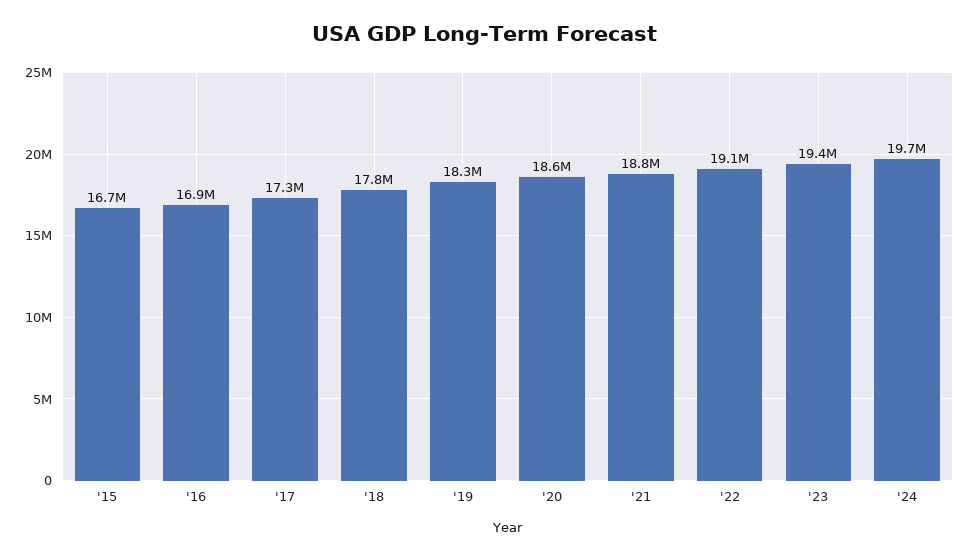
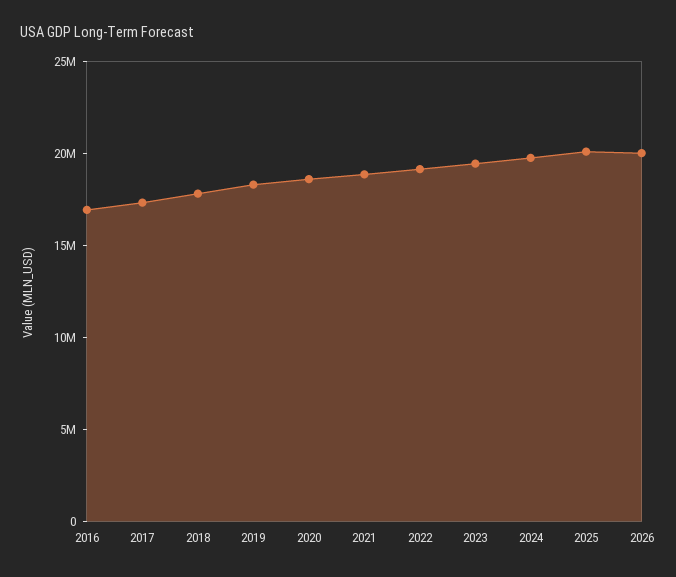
'15: 16700000 -> none
2025: none -> 20000000
2026: none -> 20000000

